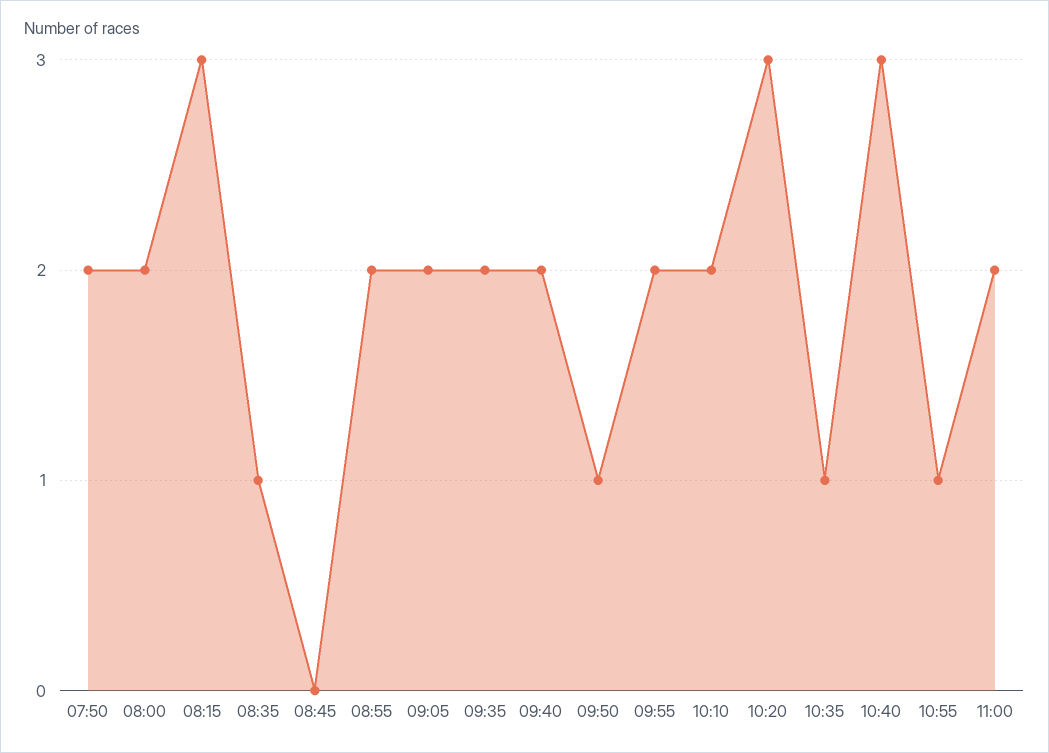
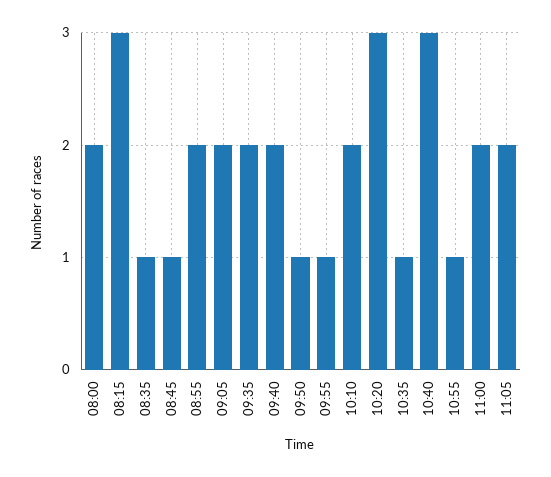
07:50: 2 -> none
08:45: 0 -> 1
09:55: 2 -> 1
11:05: none -> 2

